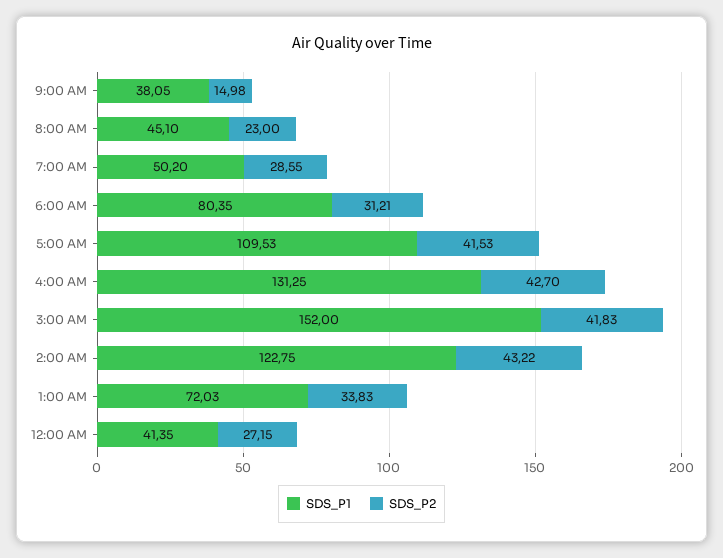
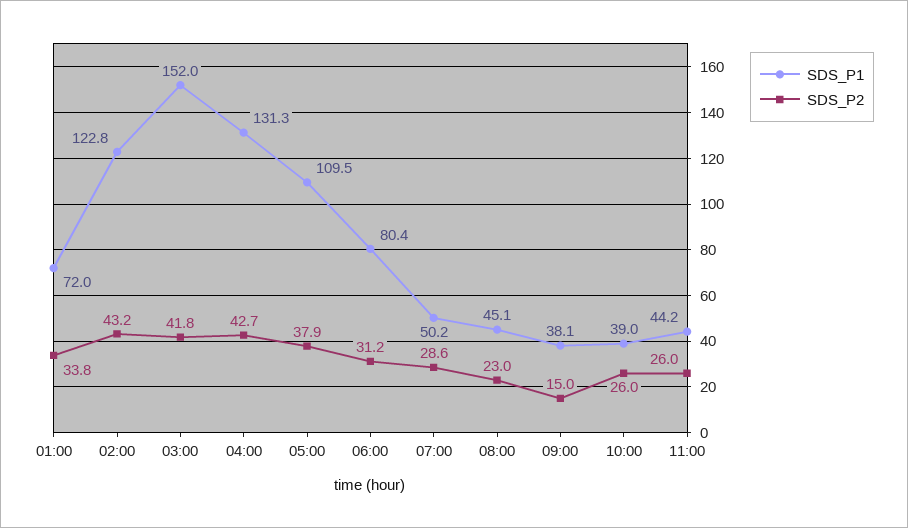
SDS_P2, 5:00 AM: 41.53 -> 37.9
SDS_P1, 12:00 AM: 41.35 -> none
SDS_P2, 12:00 AM: 27.15 -> none
SDS_P1, 10:00: none -> 39
SDS_P2, 10:00: none -> 26
SDS_P1, 11:00: none -> 44.2
SDS_P2, 11:00: none -> 26

